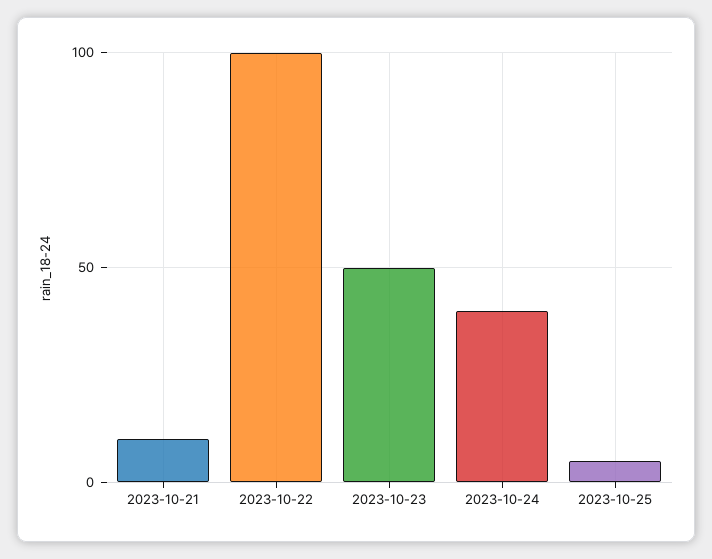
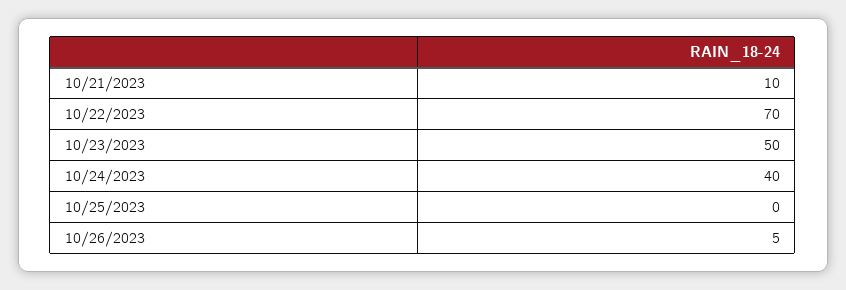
2023-10-22: 100 -> 70
2023-10-25: 5 -> 0
10/26/2023: none -> 5

